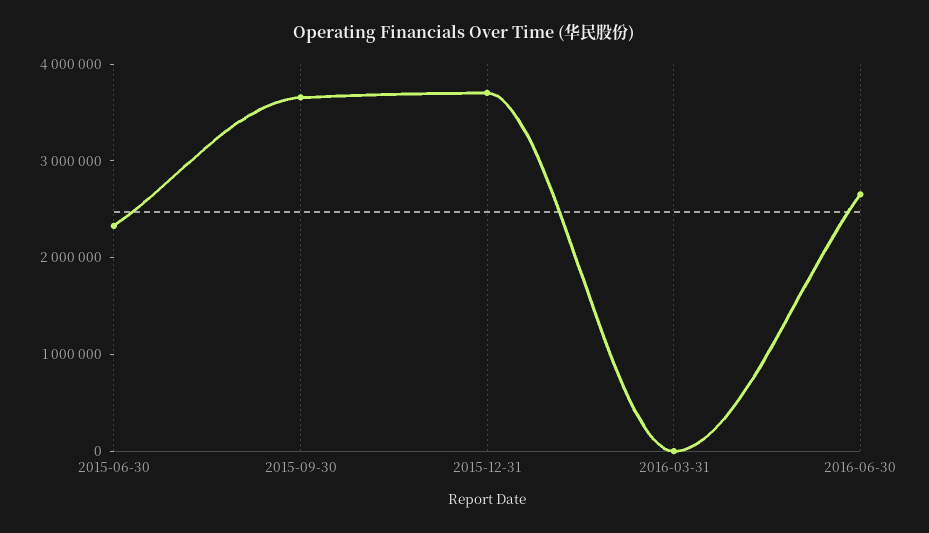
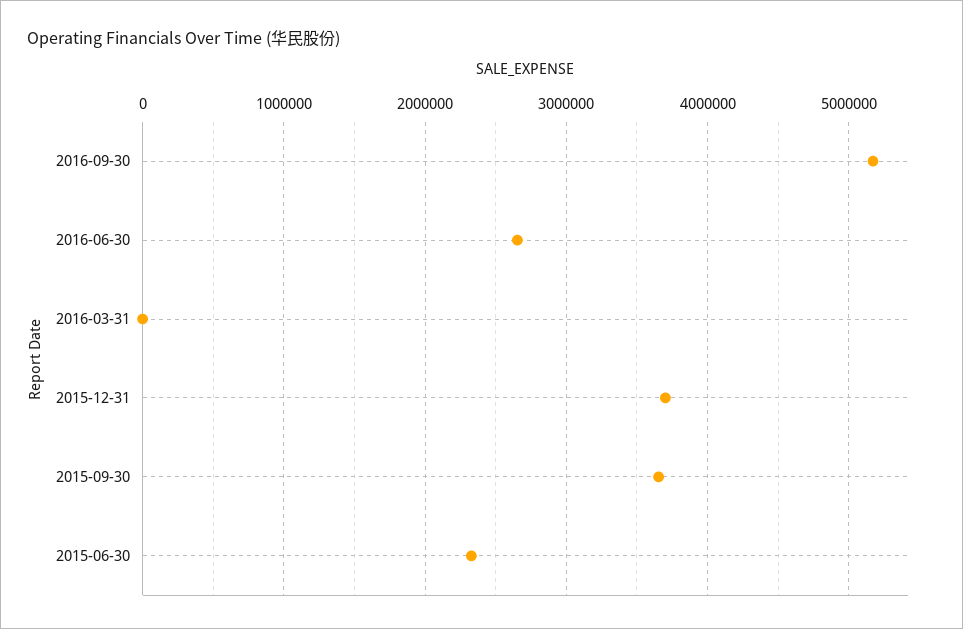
2016-09-30: none -> 5200000

